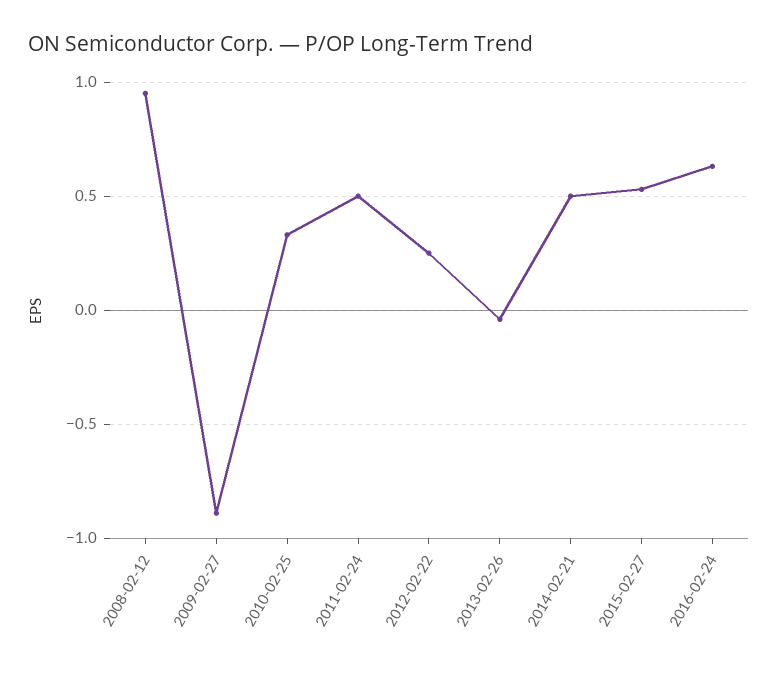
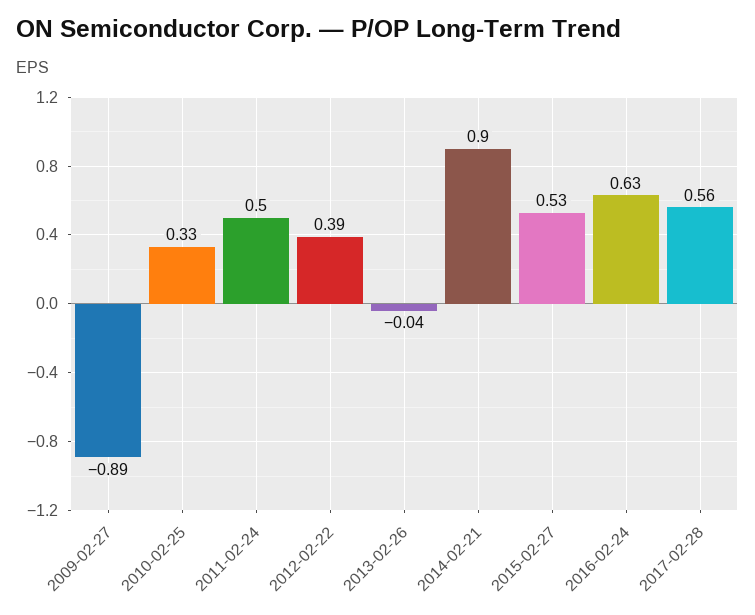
2008-02-12: 0.95 -> none
2012-02-22: 0.25 -> 0.39
2014-02-21: 0.5 -> 0.9
2017-02-28: none -> 0.56

